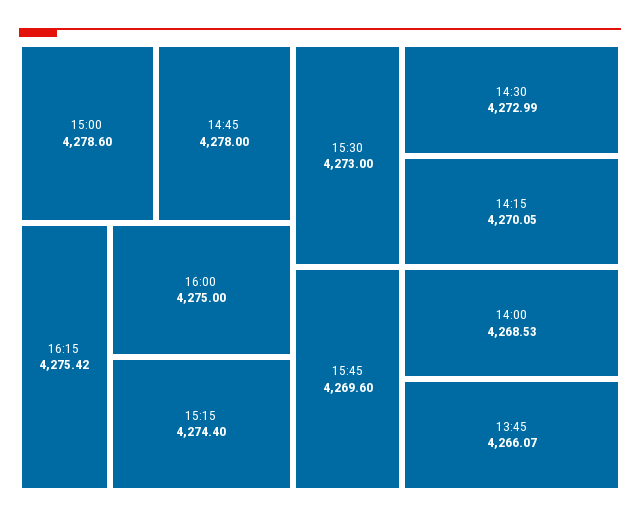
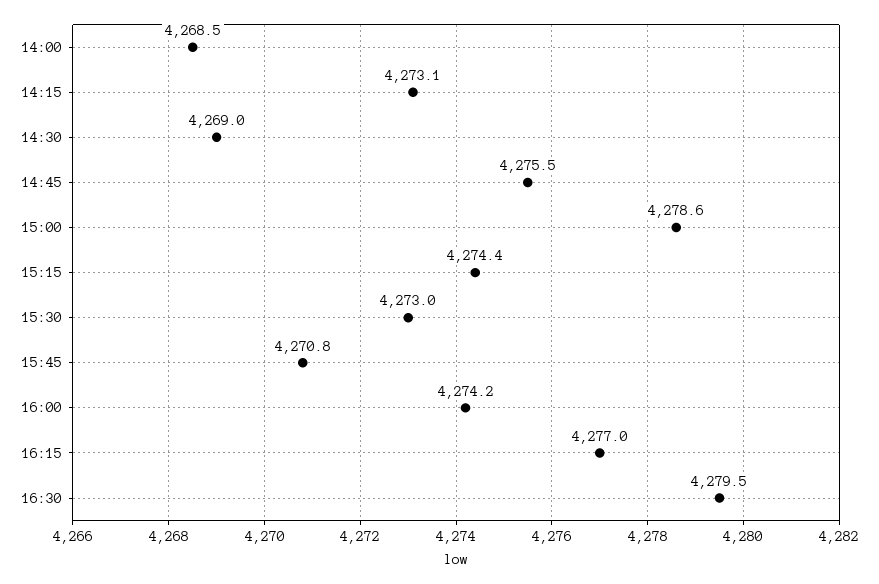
14:45: 4278 -> 4275.5
16:15: 4275.42 -> 4277
16:00: 4275 -> 4274.2
14:30: 4272.99 -> 4269
14:15: 4270.05 -> 4273.1
15:45: 4269.6 -> 4270.8
13:45: 4266.07 -> none
16:30: none -> 4279.5

